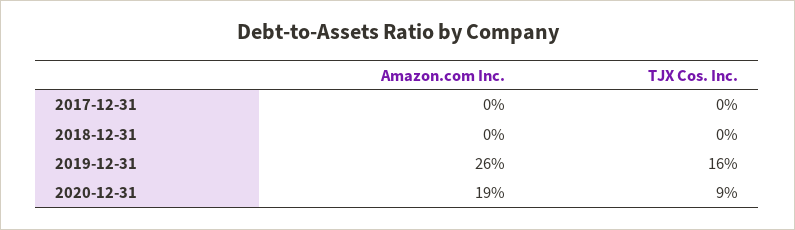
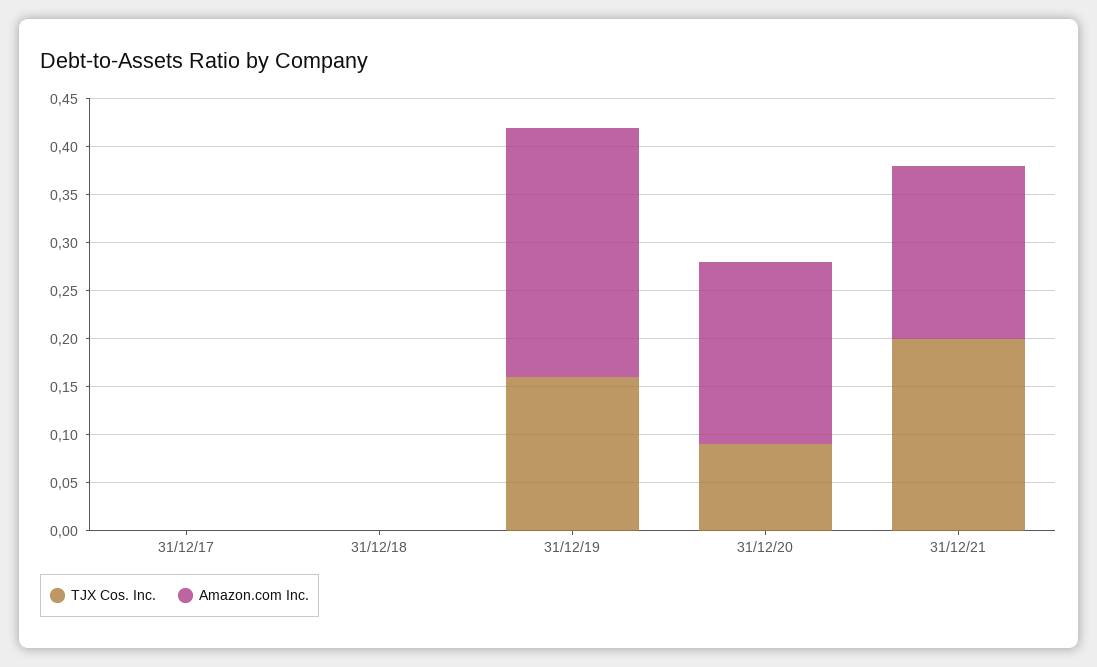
TJX Cos. Inc., 31/12/21: none -> 0.2
Amazon.com Inc., 31/12/21: none -> 0.18

